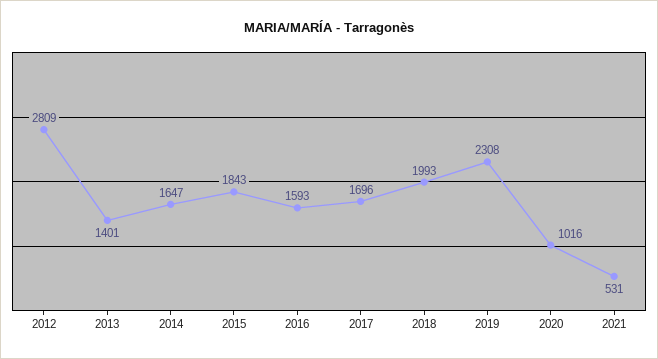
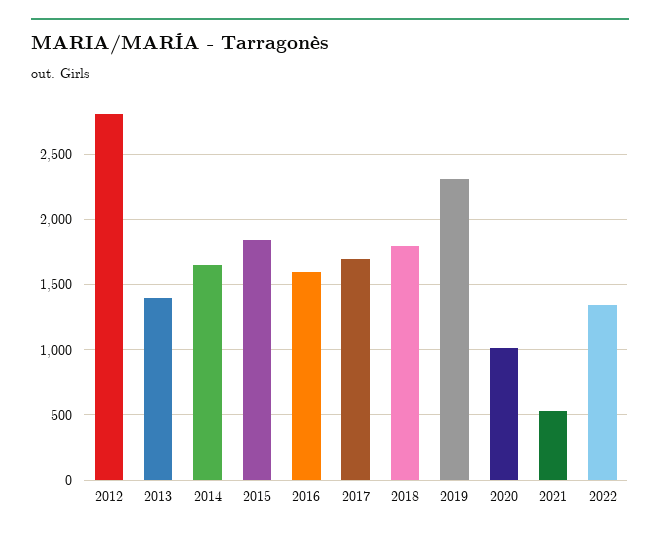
2018: 1993 -> 1800
2022: none -> 1350

